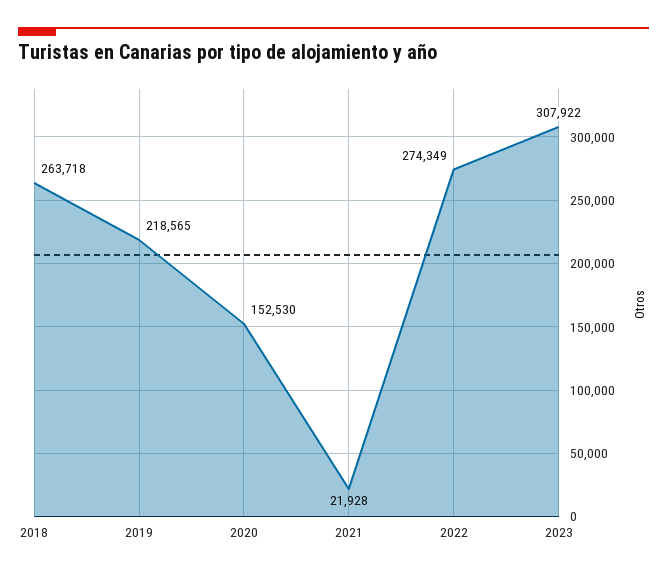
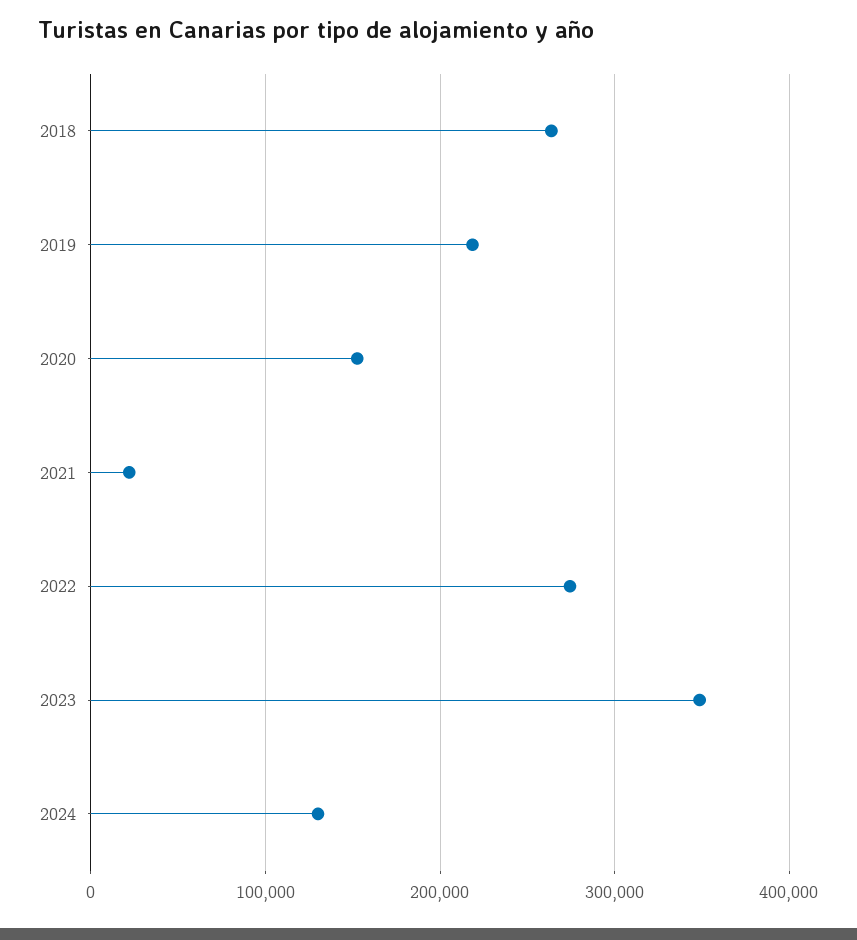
2023: 307922 -> 350000
2024: none -> 130000

